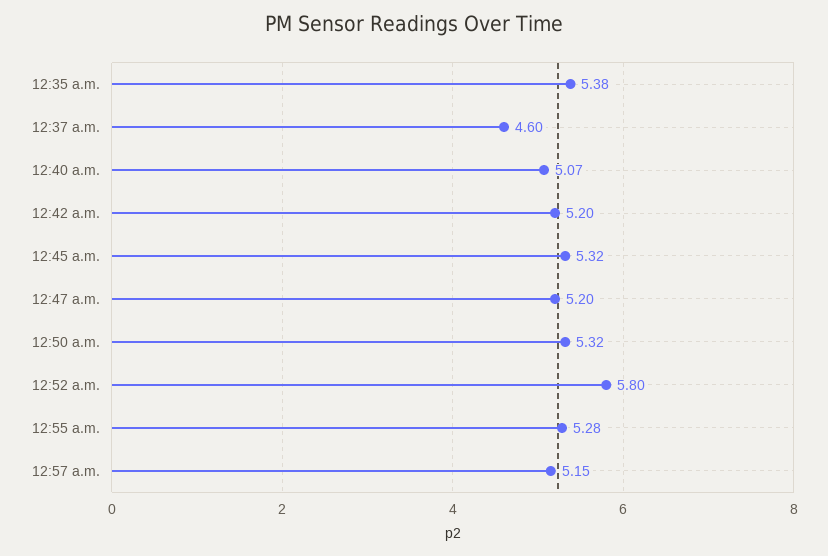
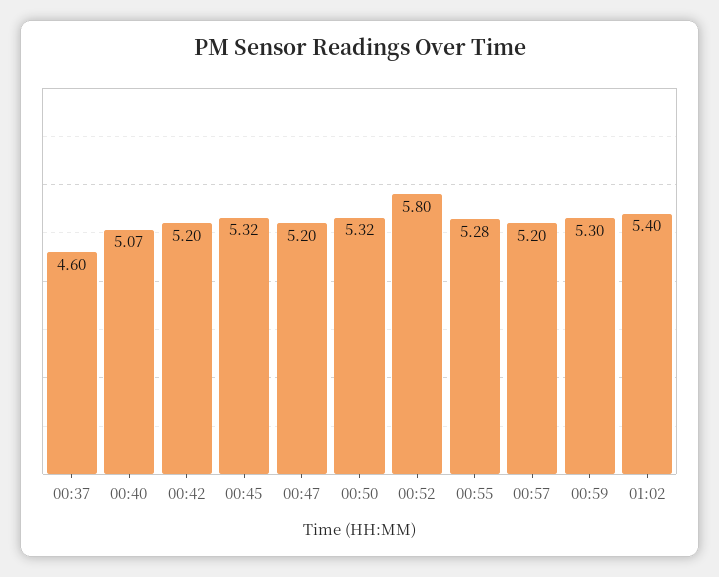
12:35 a.m.: 5.38 -> none
12:57 a.m.: 5.15 -> 5.2
00:59: none -> 5.3
01:02: none -> 5.4

